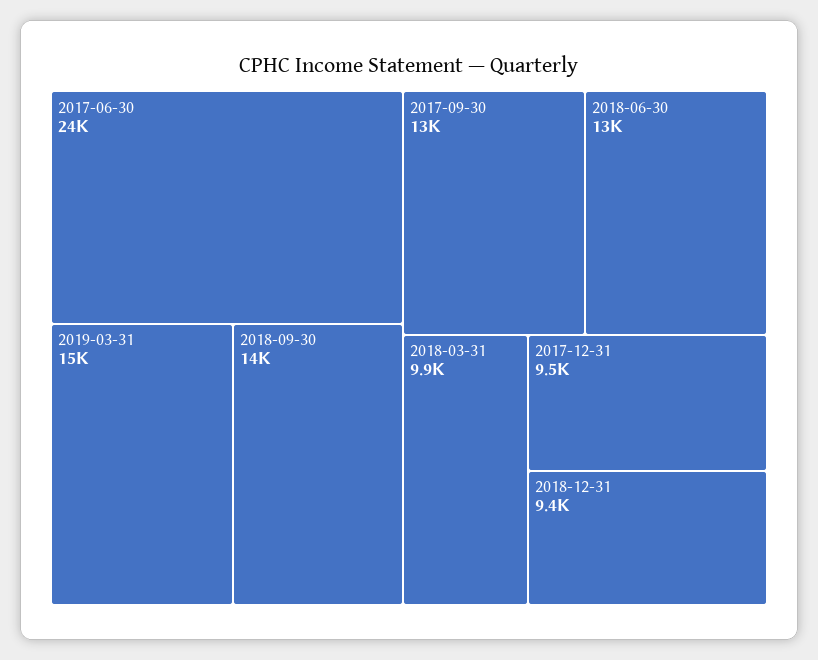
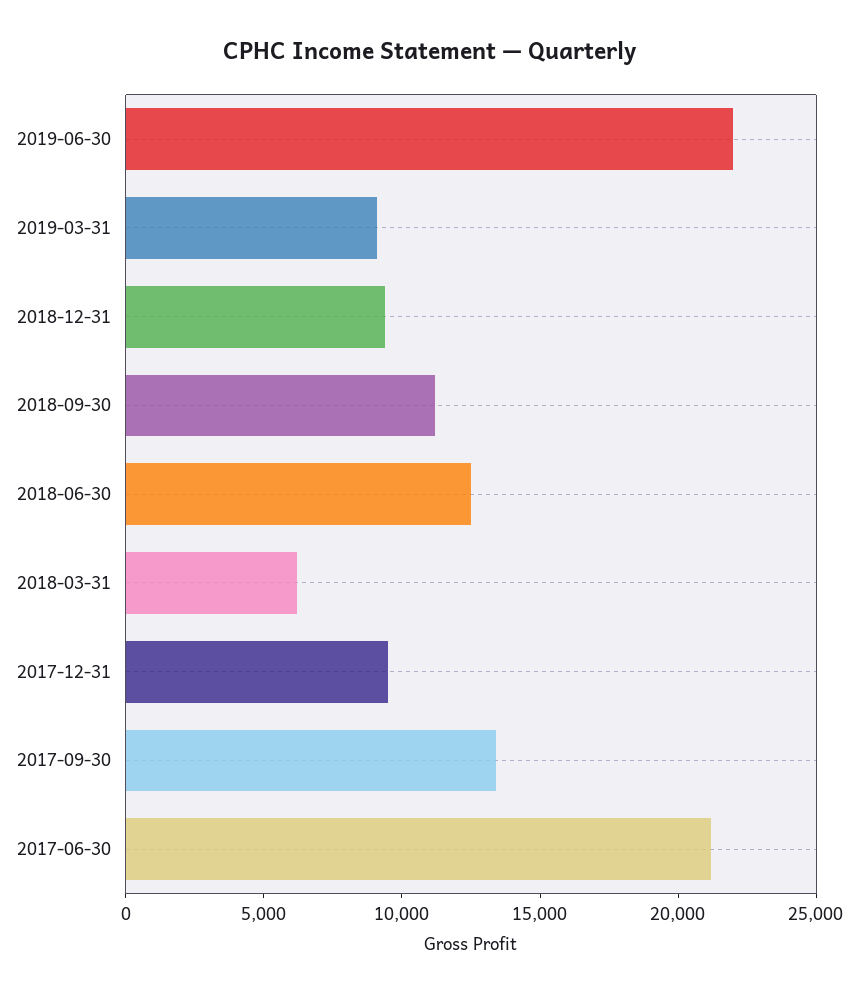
2017-06-30: 24000 -> 21000
2019-03-31: 15000 -> 9000
2018-09-30: 14000 -> 11000
2018-03-31: 9900 -> 6000
2019-06-30: none -> 22000

